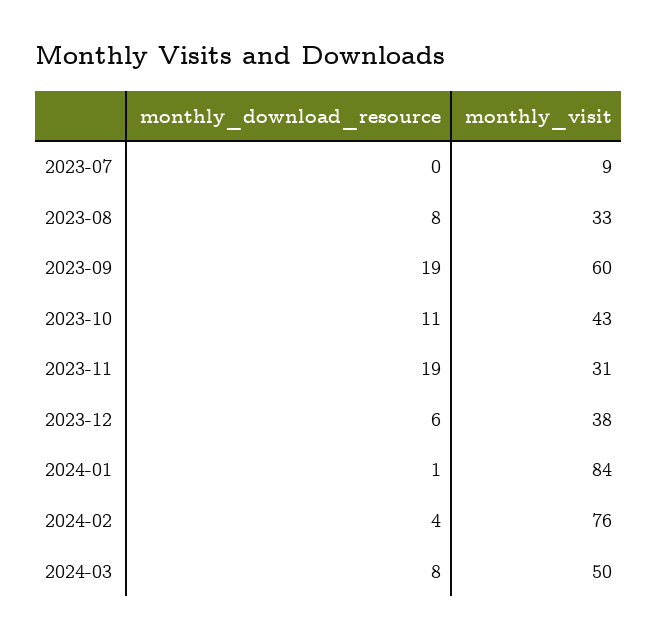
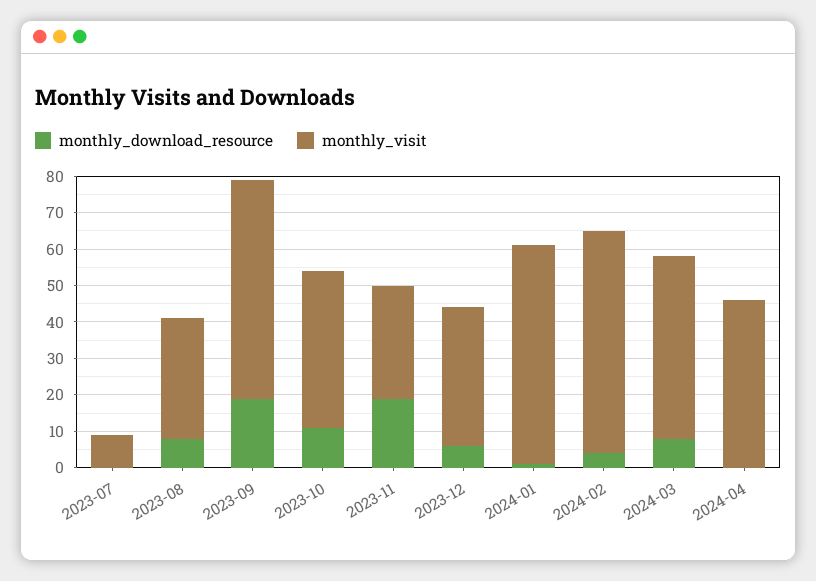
monthly_visit, 2024-01: 84 -> 60
monthly_visit, 2024-02: 76 -> 60
monthly_download_resource, 2024-04: none -> 0
monthly_visit, 2024-04: none -> 45

